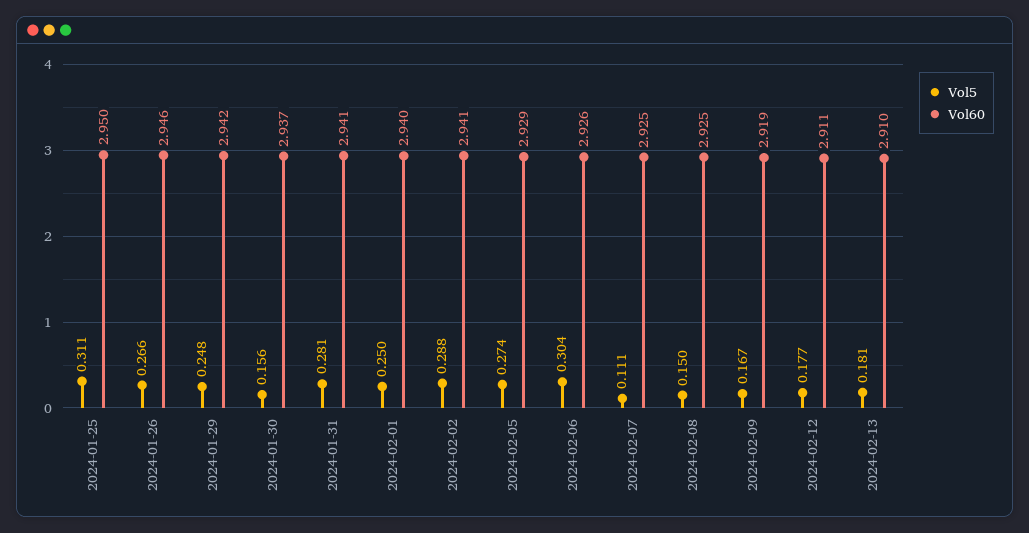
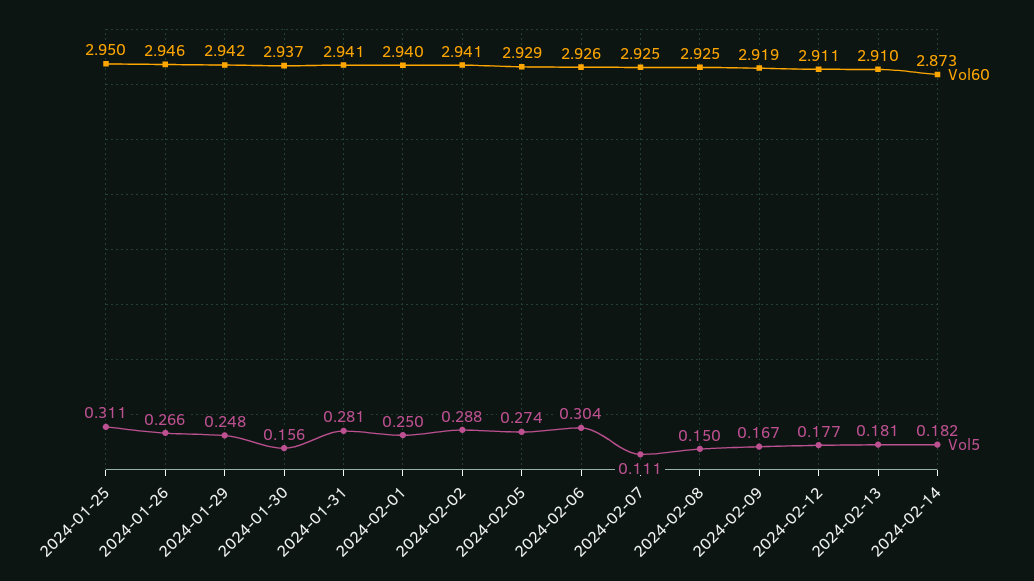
Vol60, 2024-02-14: none -> 2.873
Vol5, 2024-02-14: none -> 0.182

